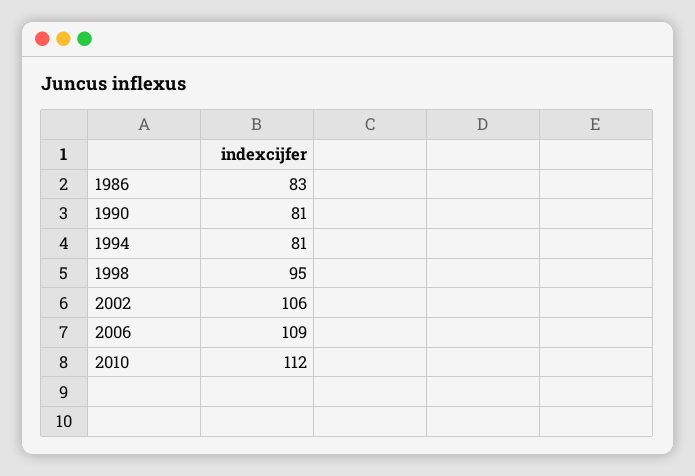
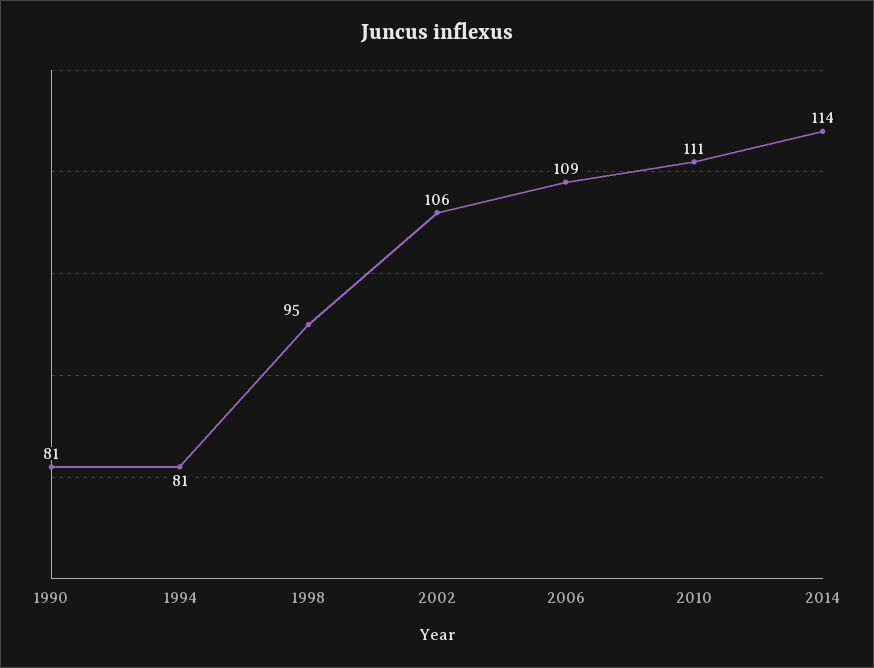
1986: 83 -> none
2010: 112 -> 111
2014: none -> 114

